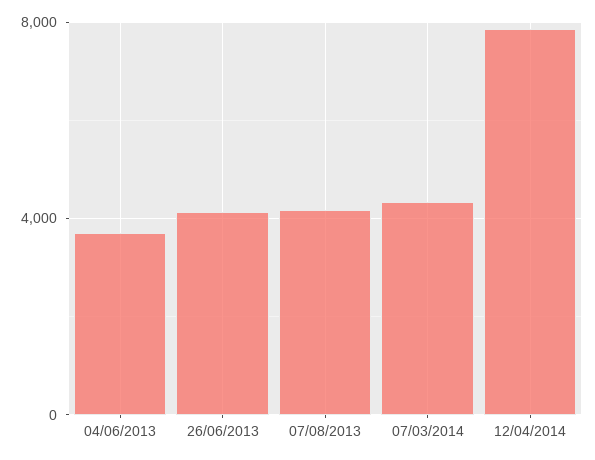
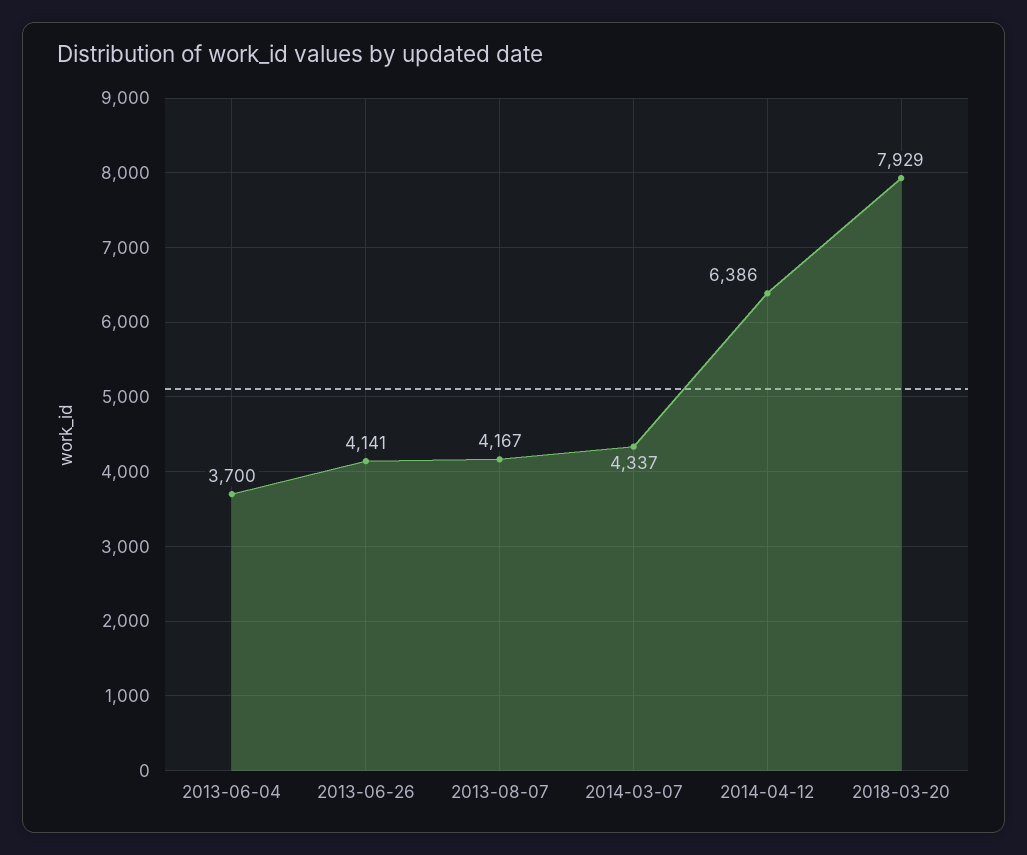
12/04/2014: 8000 -> 6386
2018-03-20: none -> 7929

